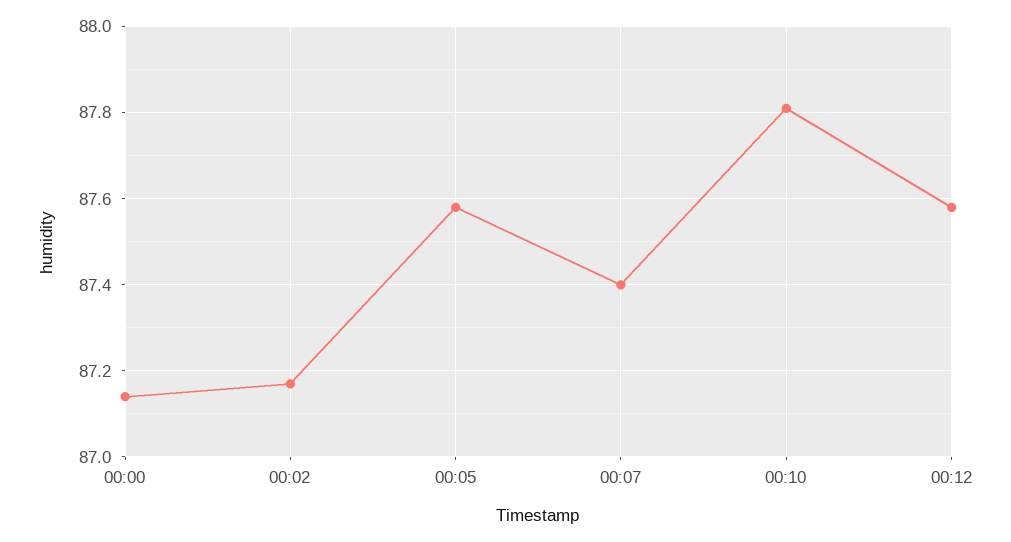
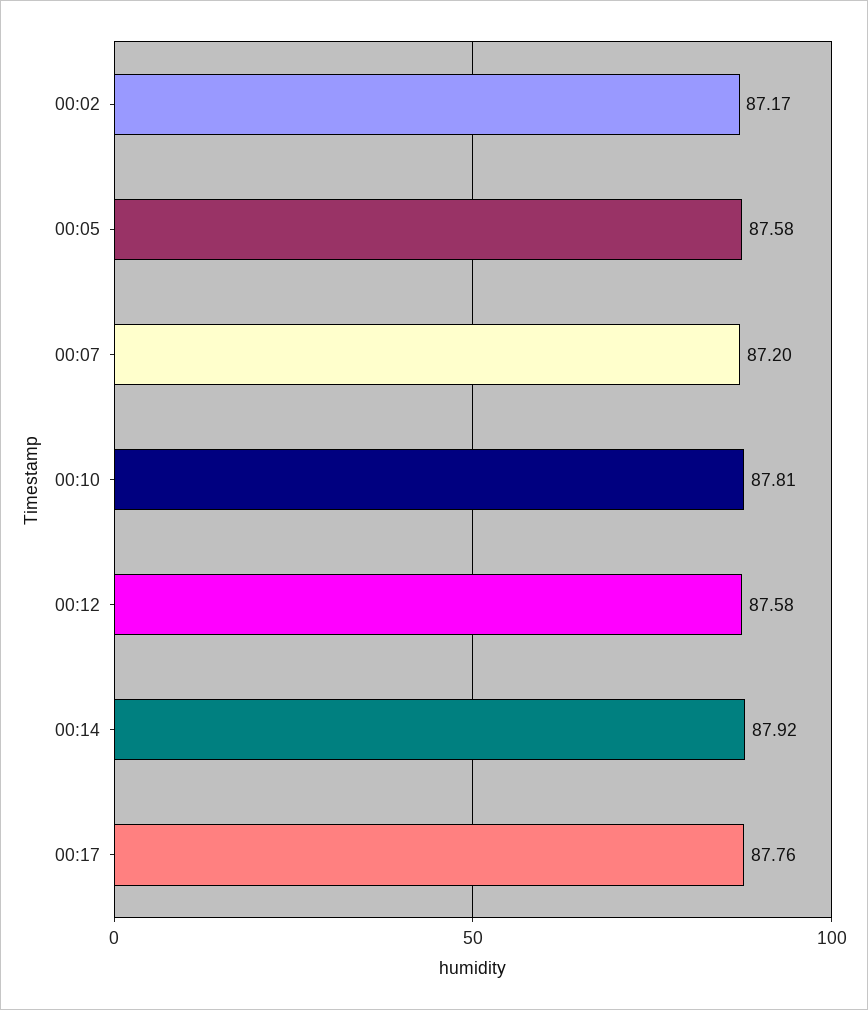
00:00: 87.15 -> none
00:07: 87.4 -> 87.2
00:14: none -> 87.92
00:17: none -> 87.76

